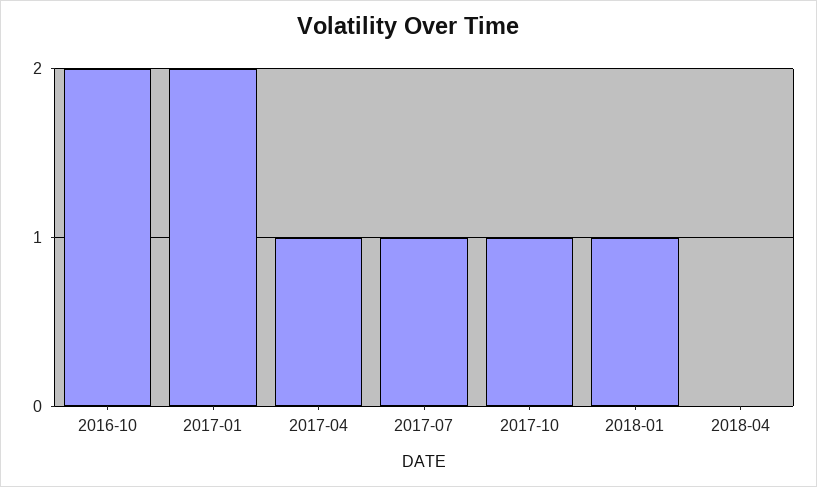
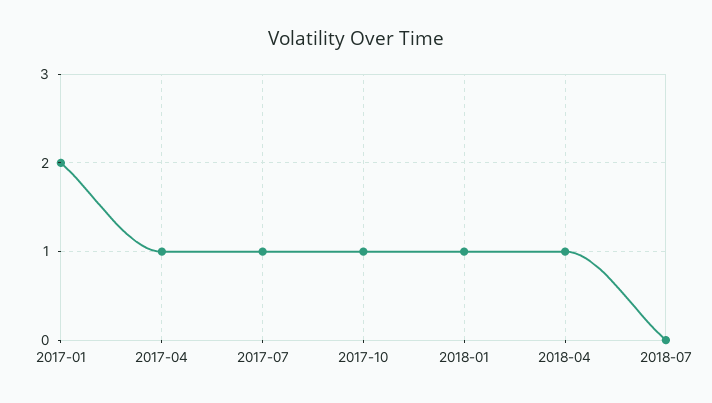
2016-10: 2 -> none
2018-04: 0 -> 1
2018-07: none -> 0

